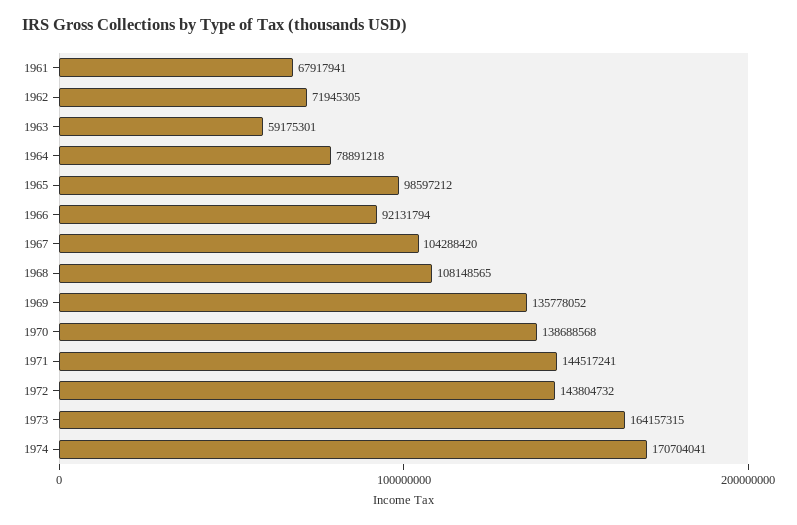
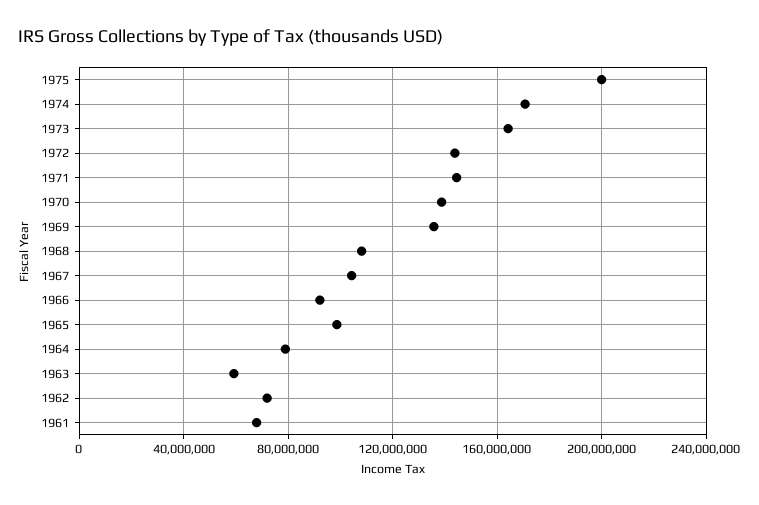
1975: none -> 200000000

